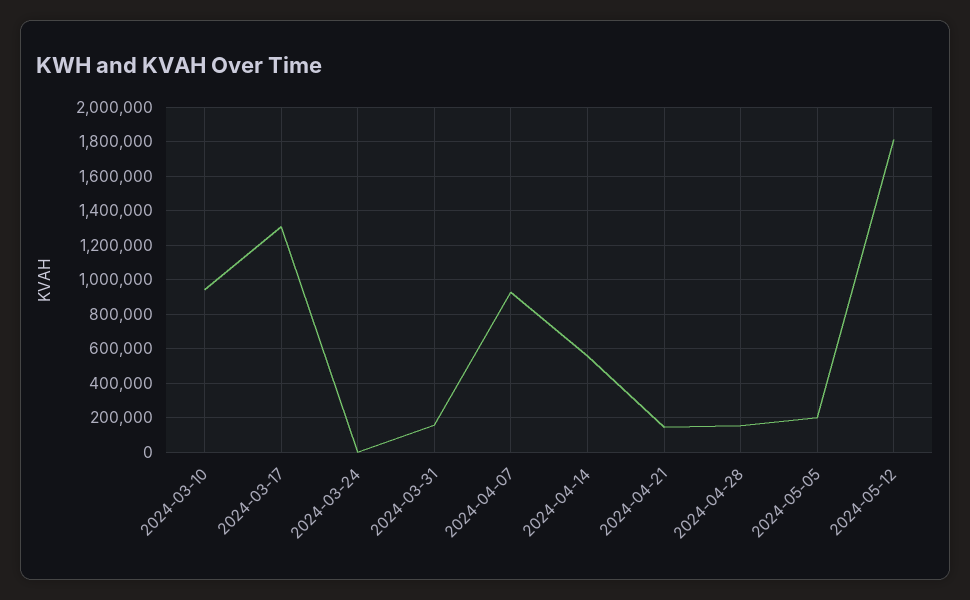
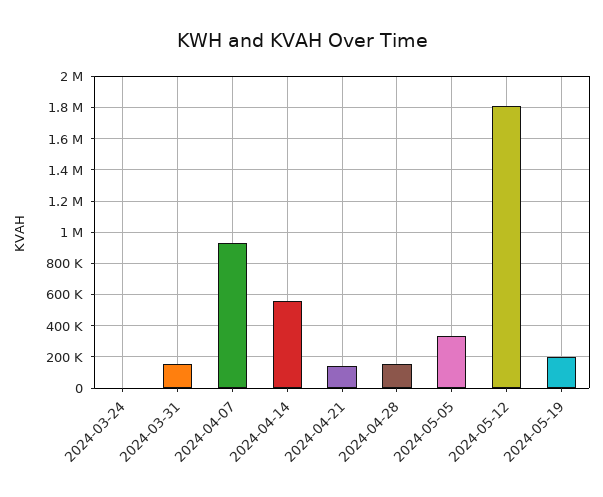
2024-03-10: 950000 -> none
2024-03-17: 1300000 -> none
2024-05-05: 200000 -> 350000
2024-05-19: none -> 200000

